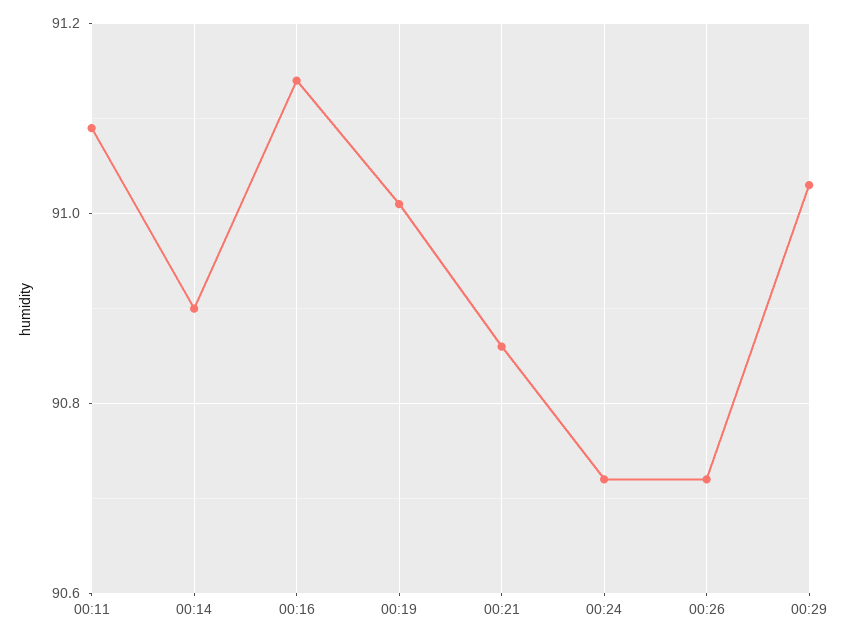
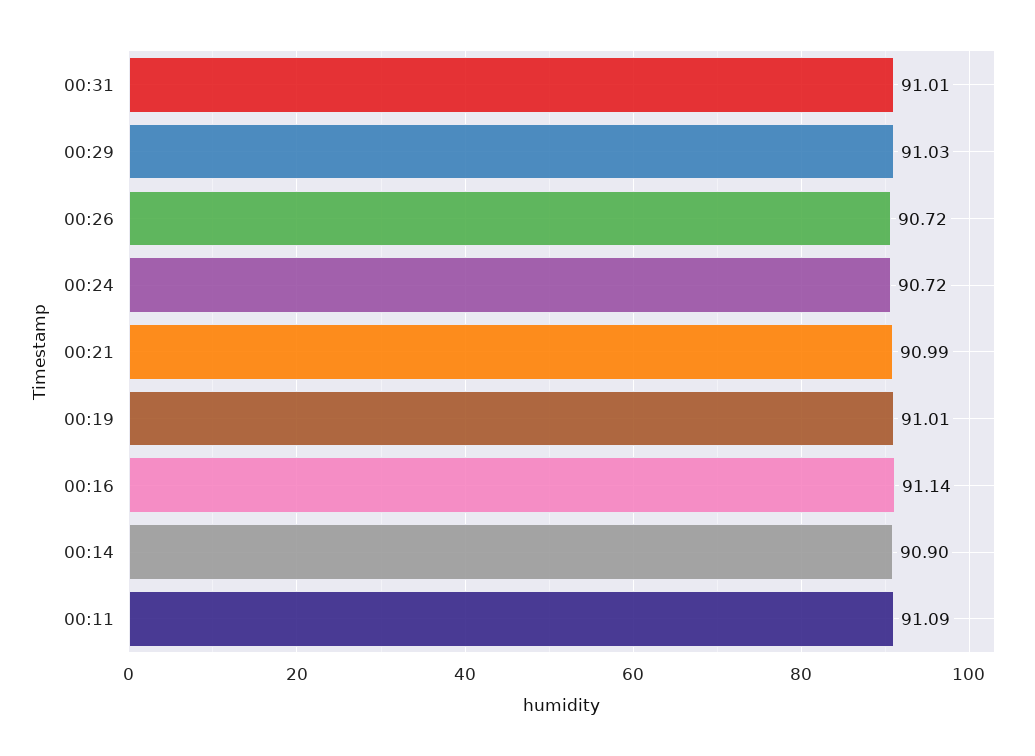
00:21: 90.85 -> 90.99
00:31: none -> 91.01

